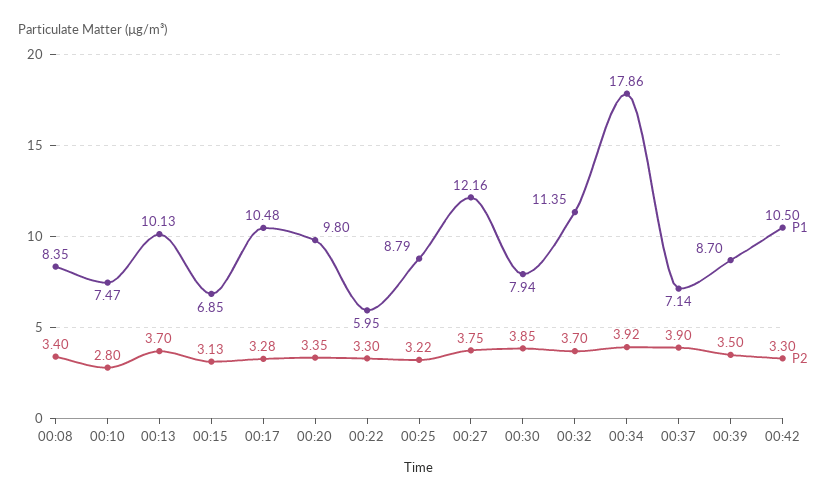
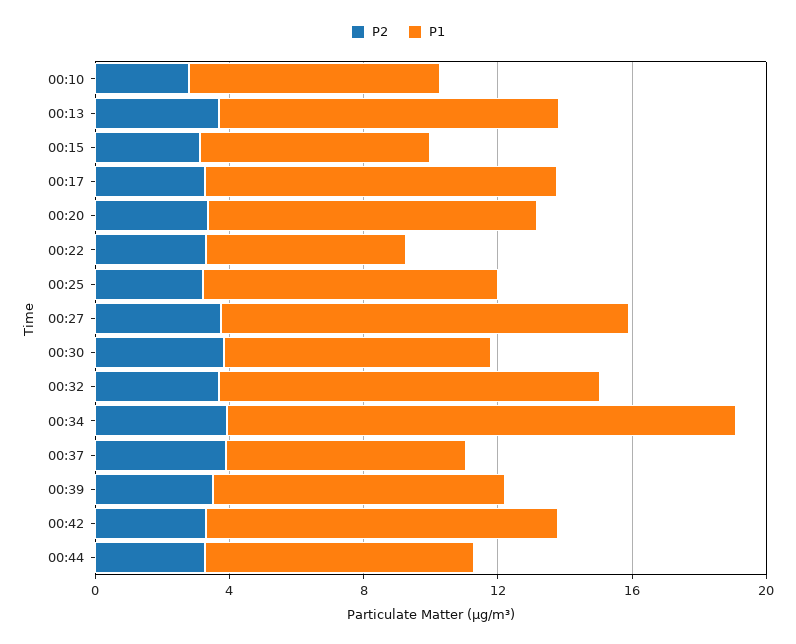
P1, 00:08: 8.35 -> none
P2, 00:08: 3.4 -> none
P1, 00:34: 17.86 -> 15
P2, 00:44: none -> 3
P1, 00:44: none -> 8

